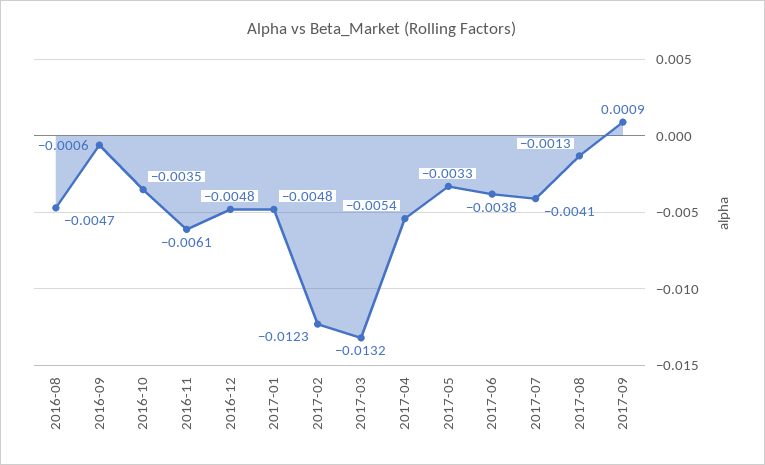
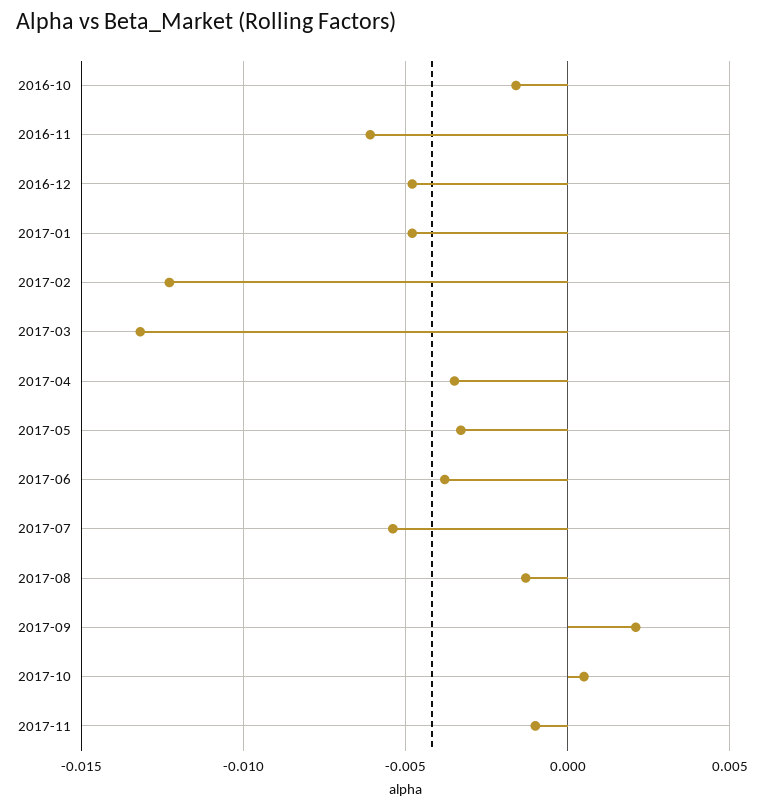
2016-08: -0.0047 -> none
2016-09: -0.0006 -> none
2016-10: -0.0035 -> -0.0015
2017-04: -0.0054 -> -0.0035
2017-07: -0.0041 -> -0.0055
2017-09: 0.0009 -> 0.002
2017-10: none -> 0.0005
2017-11: none -> -0.001

